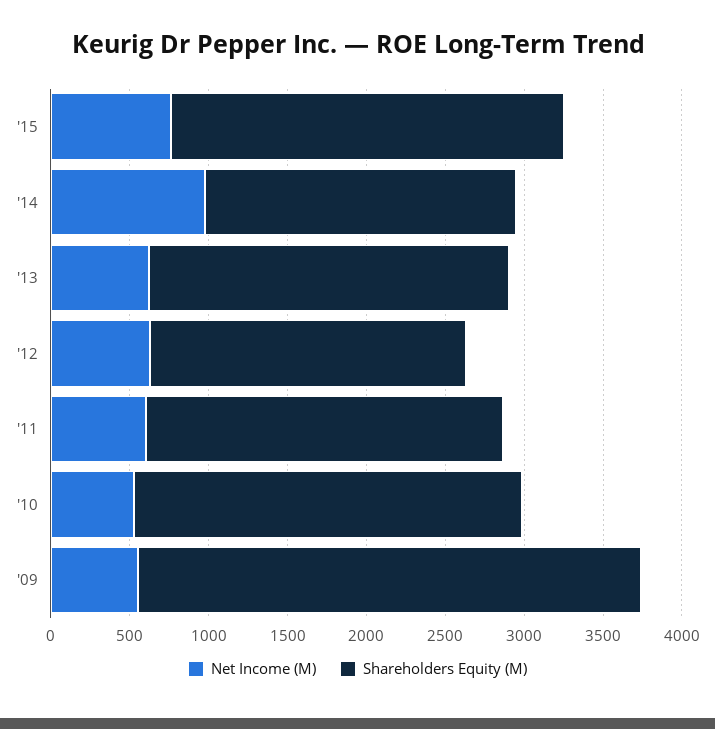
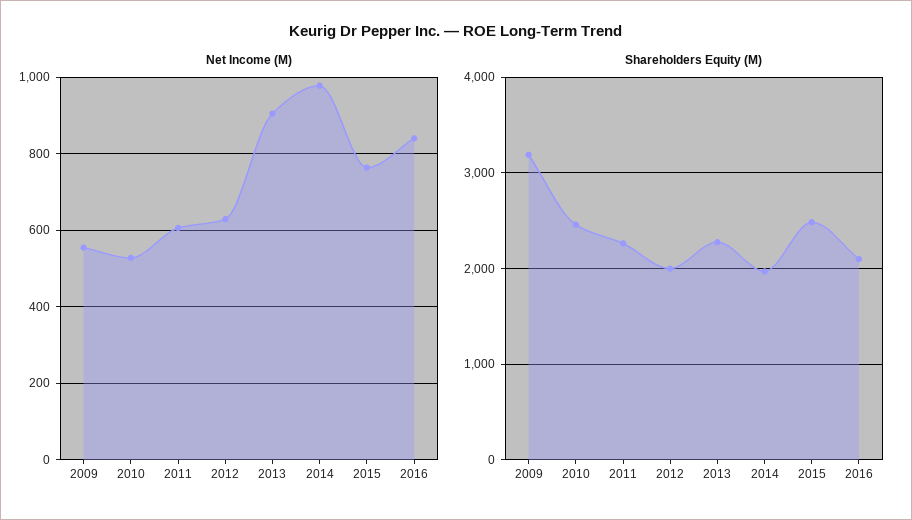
Net Income (M), '13: 600 -> 900
Net Income (M), 2016: none -> 840
Shareholders Equity (M), 2016: none -> 2100

